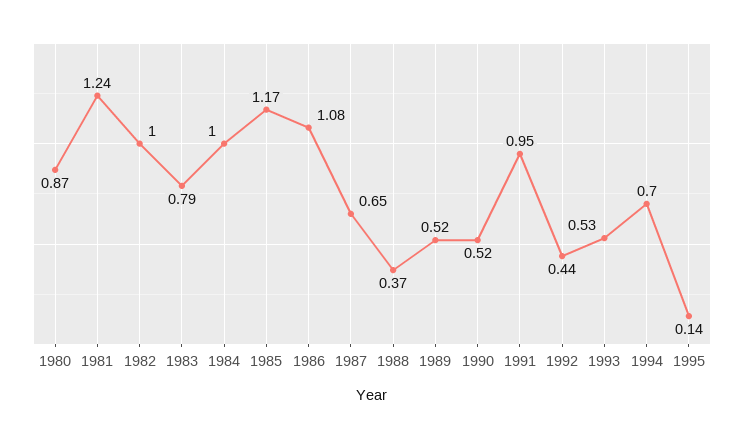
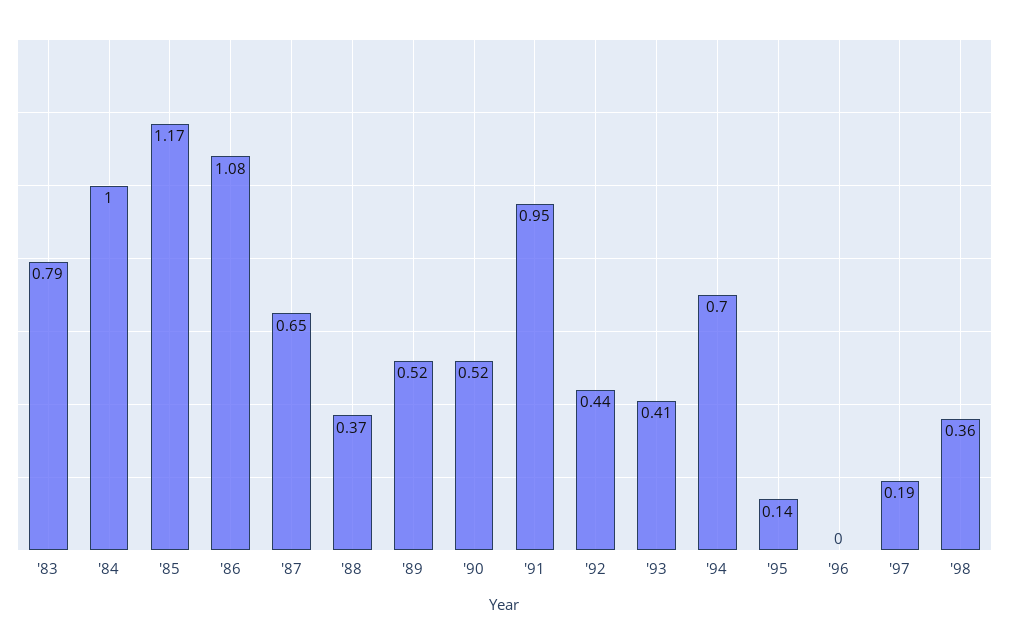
1980: 0.87 -> none
1981: 1.24 -> none
1982: 1 -> none
1993: 0.53 -> 0.41
'96: none -> 0
'97: none -> 0.19
'98: none -> 0.36

